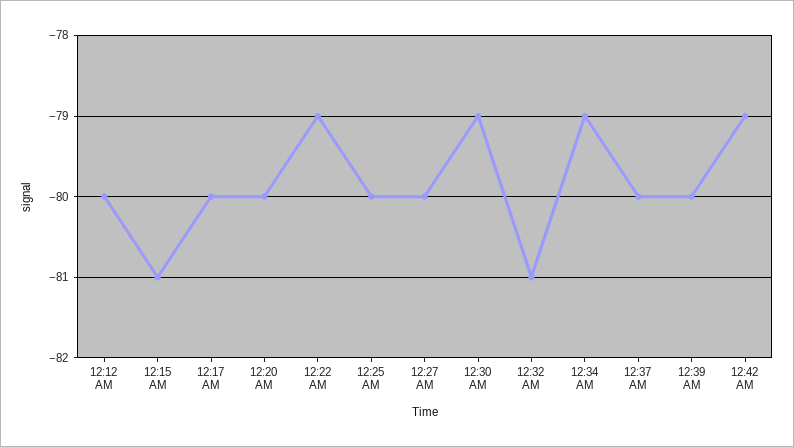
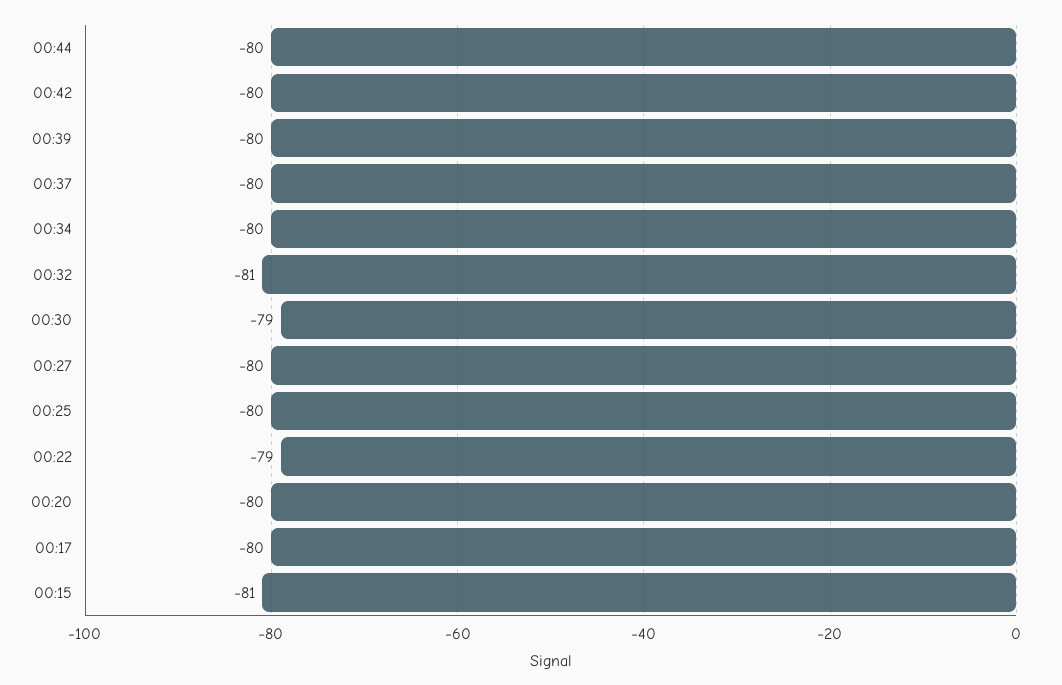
12:12 AM: -80 -> none
12:34 AM: -79 -> -80
12:42 AM: -79 -> -80
00:44: none -> -80

